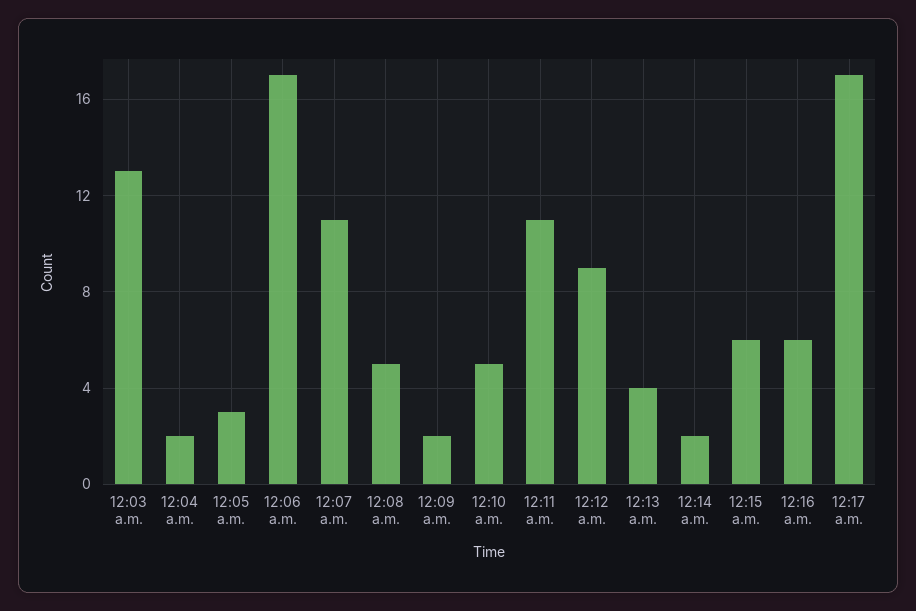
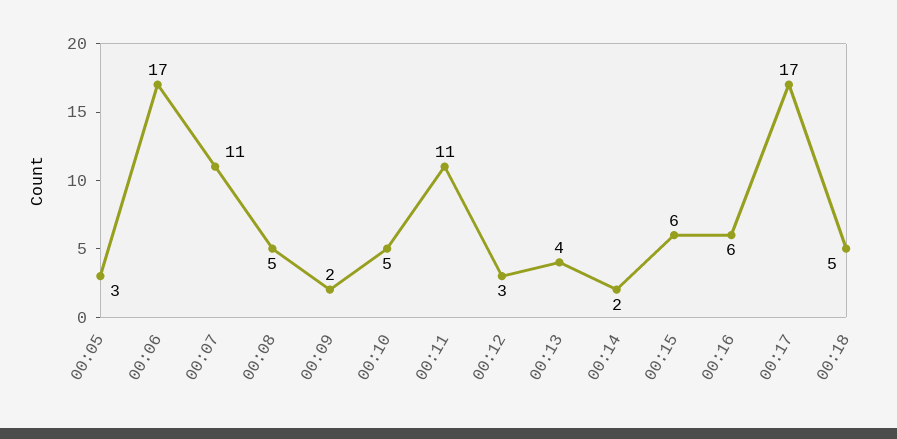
12:03 a.m.: 13 -> none
12:04 a.m.: 2 -> none
12:12 a.m.: 9 -> 3
00:18: none -> 5

